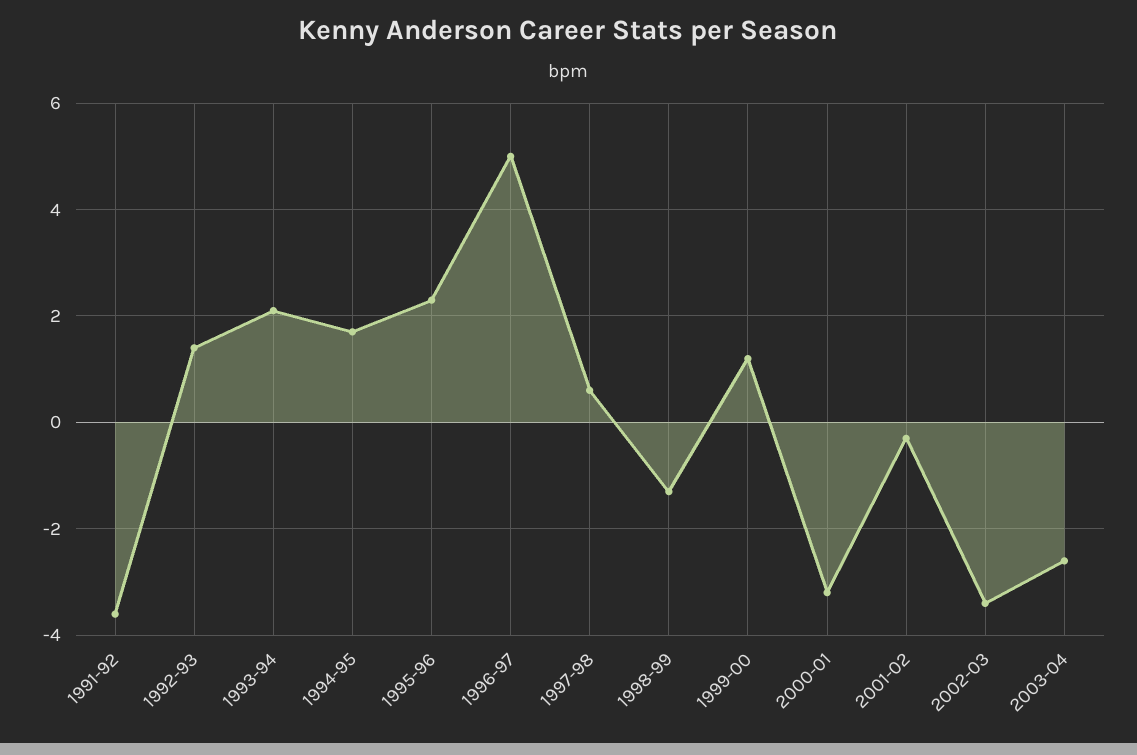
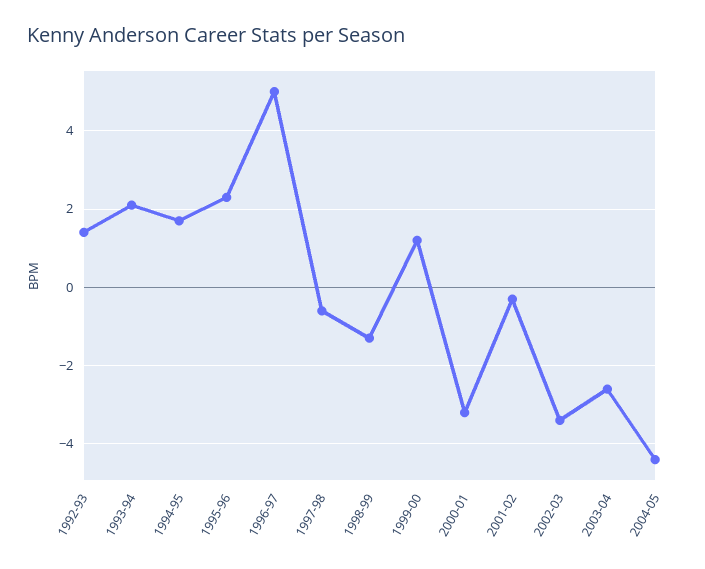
1991-92: -3.5 -> none
1997-98: 0.5 -> -0.5
2004-05: none -> -4.5

